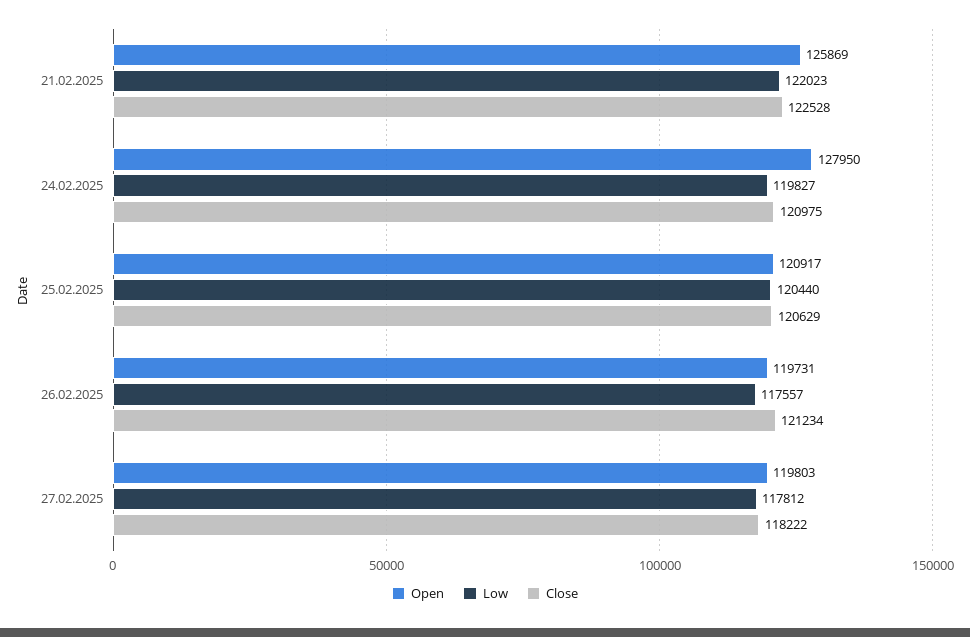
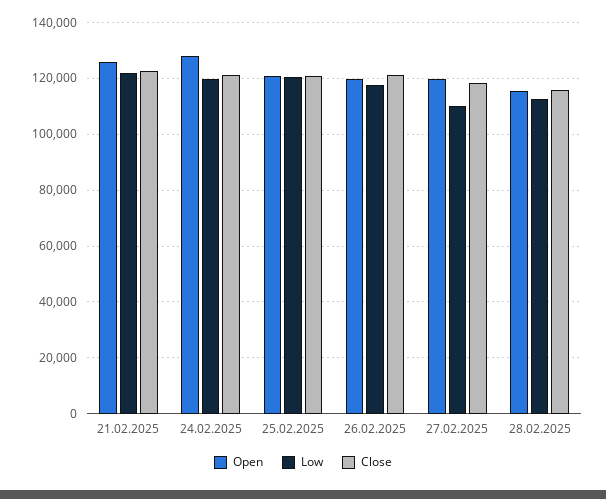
Low, 27.02.2025: 117812 -> 110000
Open, 28.02.2025: none -> 115000
Low, 28.02.2025: none -> 112500
Close, 28.02.2025: none -> 115000

